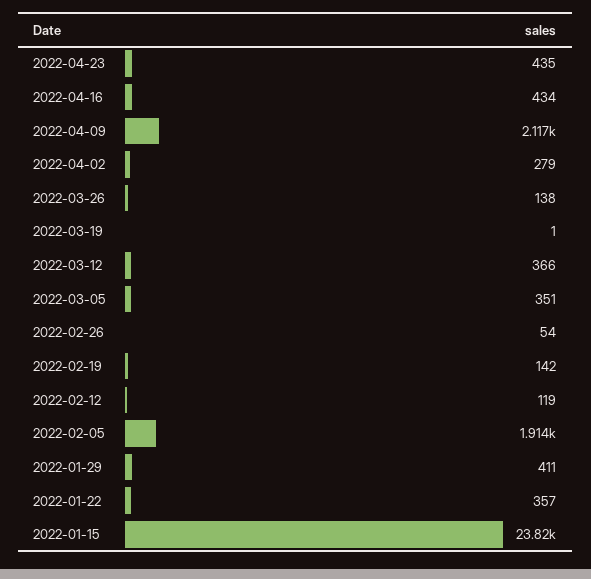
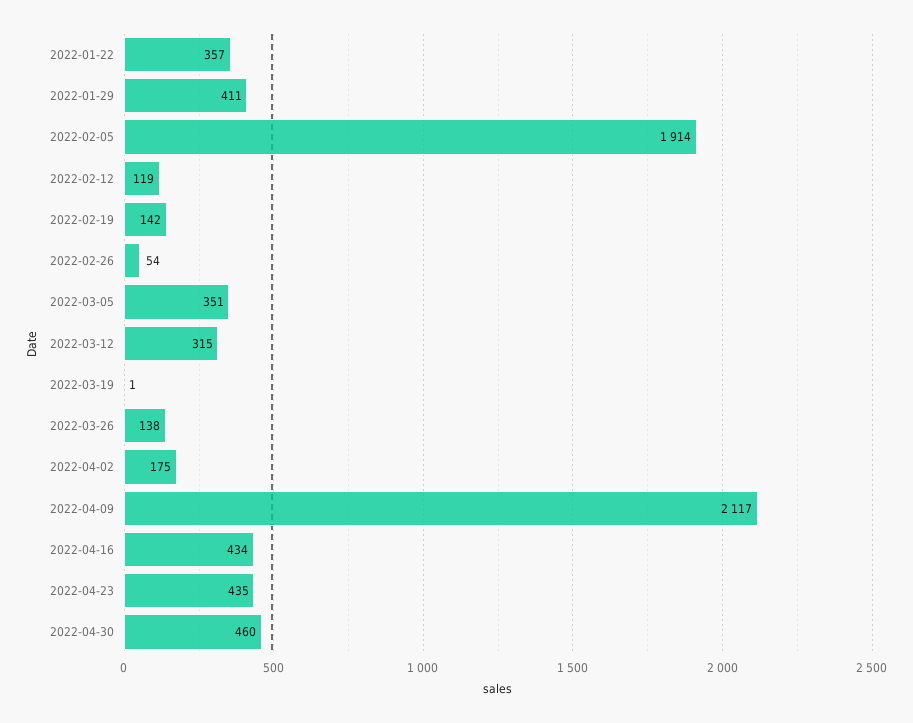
2022-04-02: 279 -> 175
2022-03-12: 366 -> 315
2022-01-15: 23820 -> none
2022-04-30: none -> 460

